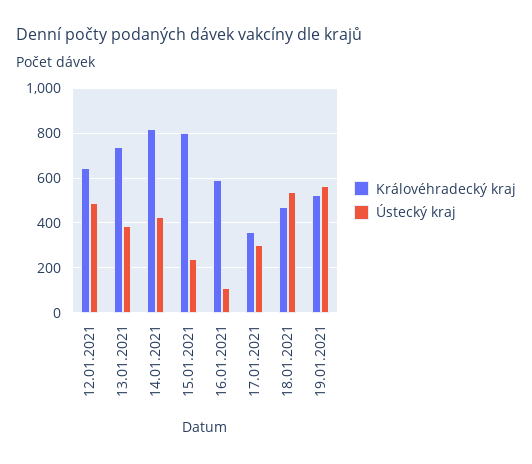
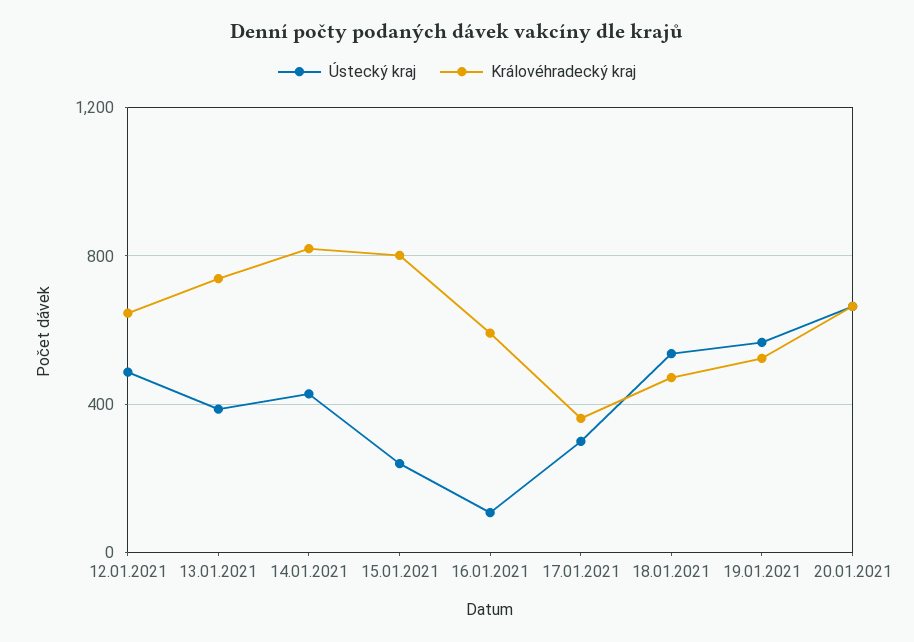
Ústecký kraj, 20.01.2021: none -> 650
Královéhradecký kraj, 20.01.2021: none -> 650

